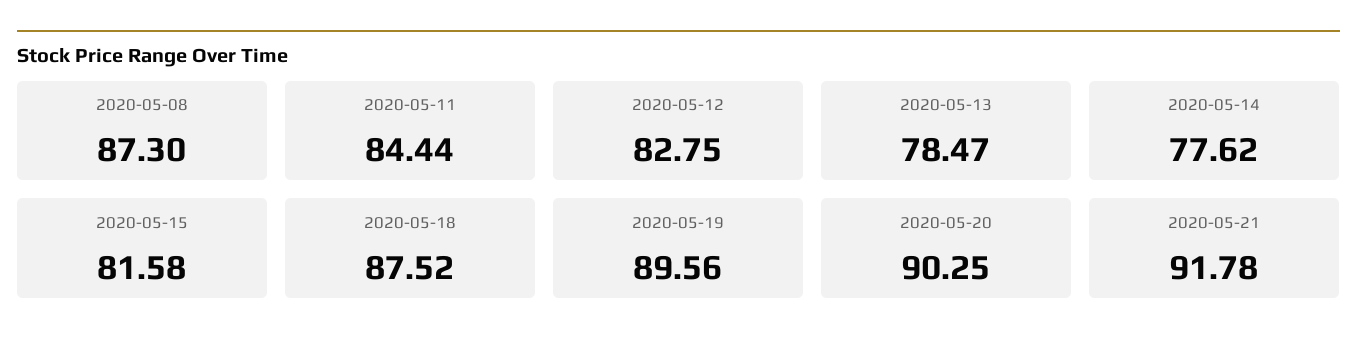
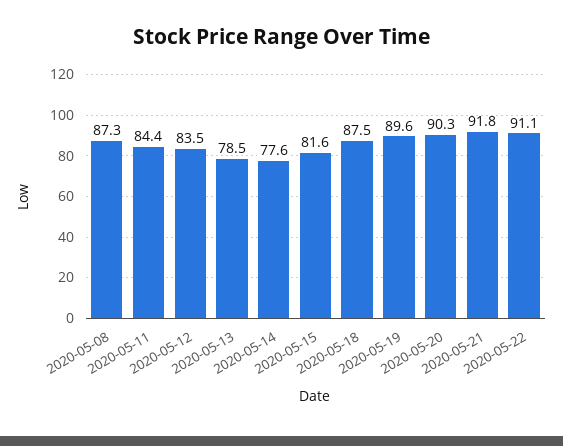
2020-05-12: 82.75 -> 83.5
2020-05-22: none -> 91.1

